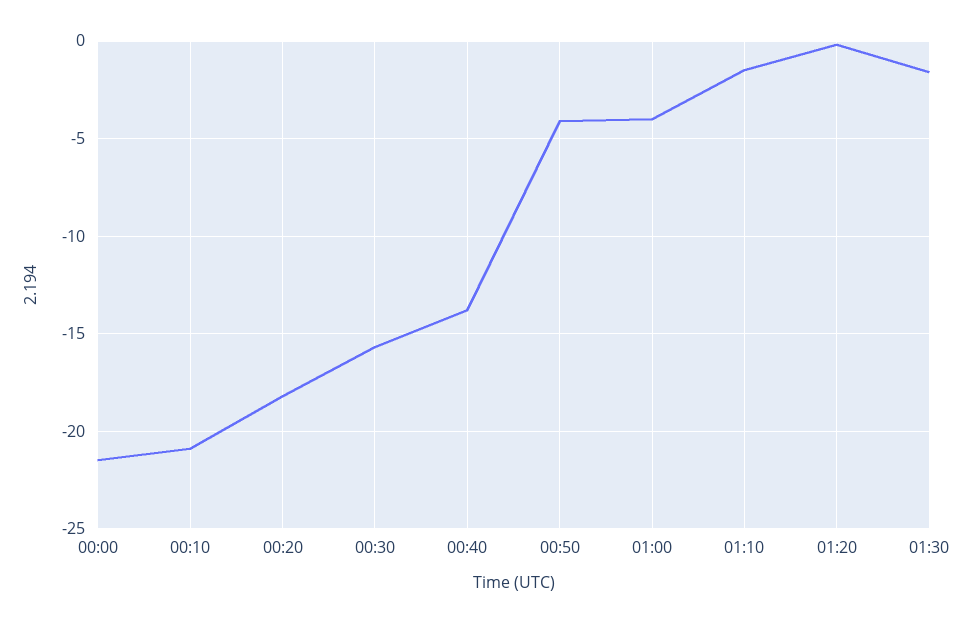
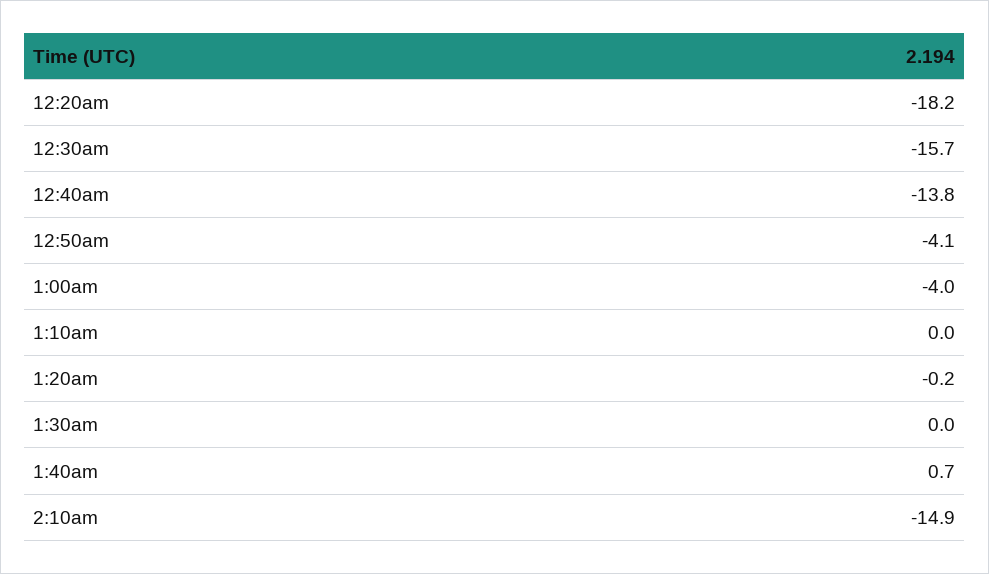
00:00: -21.5 -> none
00:10: -21 -> none
01:10: -1.5 -> 0
01:30: -1.5 -> 0
1:40am: none -> 0.7
2:10am: none -> -14.9

